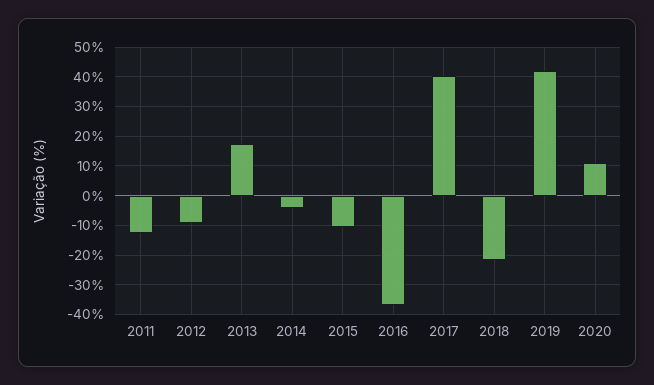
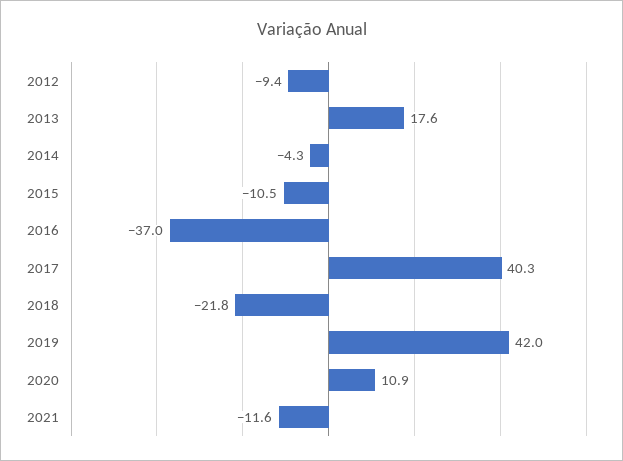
2011: -12.5 -> none
2021: none -> -11.6

